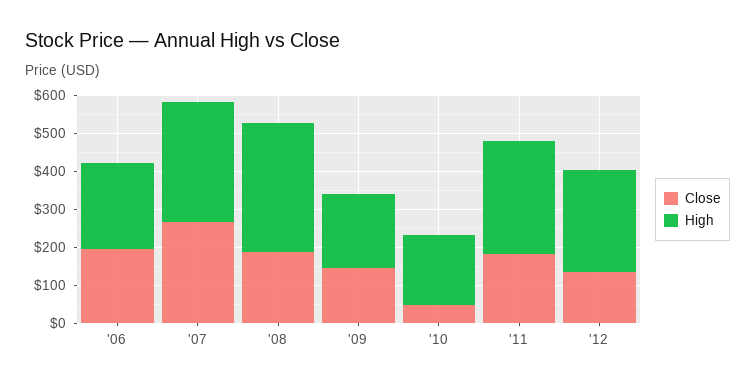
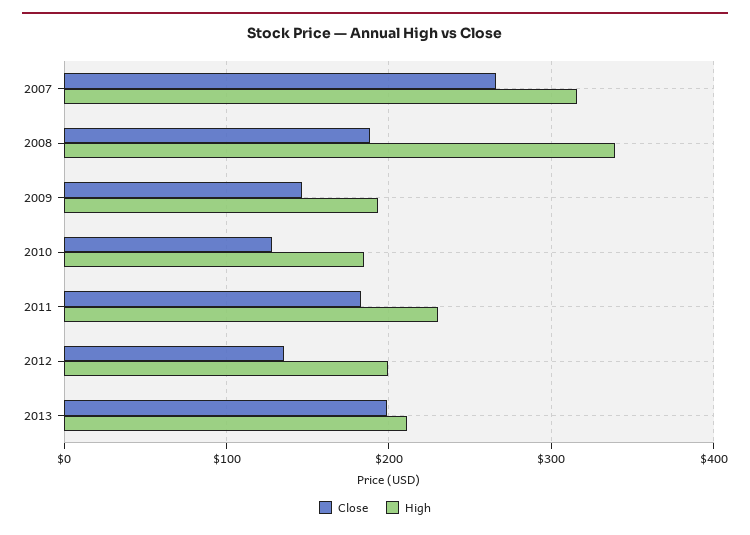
Close, '06: 200 -> none
High, '06: 225 -> none
Close, '10: 50 -> 130
High, '11: 300 -> 230
High, '12: 275 -> 200
Close, 2013: none -> 200
High, 2013: none -> 210

